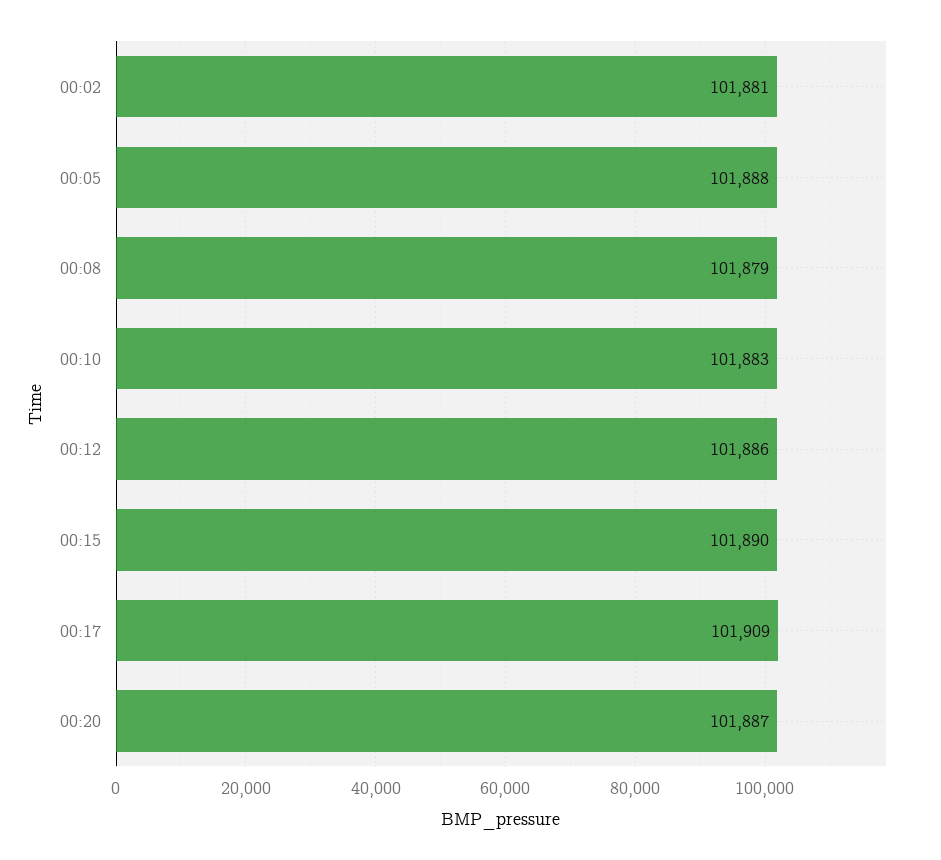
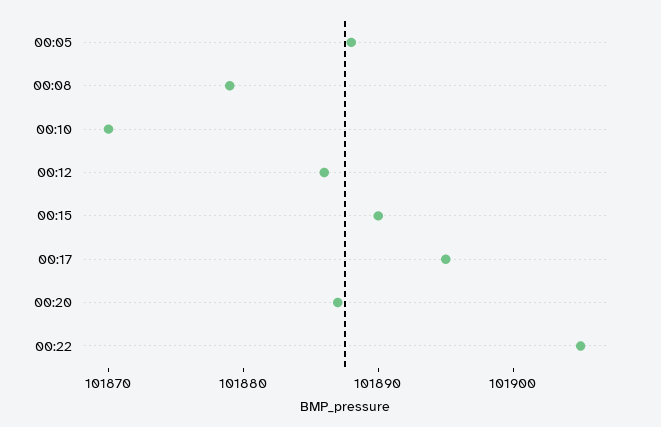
00:02: 101881 -> none
00:10: 101883 -> 101870
00:17: 101909 -> 101895
00:22: none -> 101905

